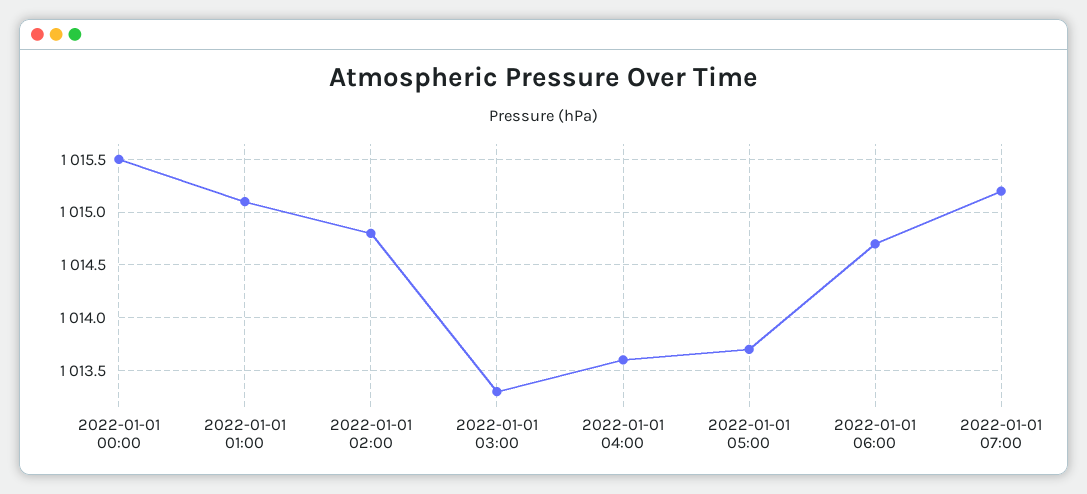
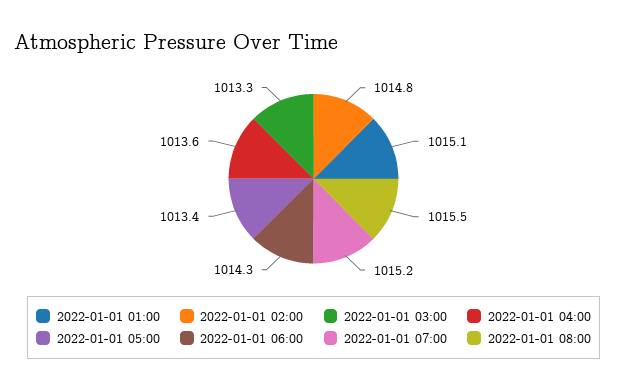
2022-01-01 00:00: 1015.5 -> none
2022-01-01 05:00: 1013.7 -> 1013.4
2022-01-01 06:00: 1014.7 -> 1014.3
2022-01-01 08:00: none -> 1015.5

